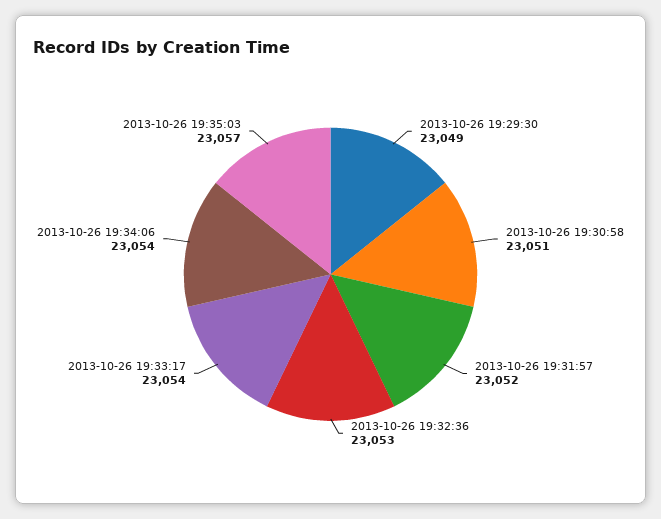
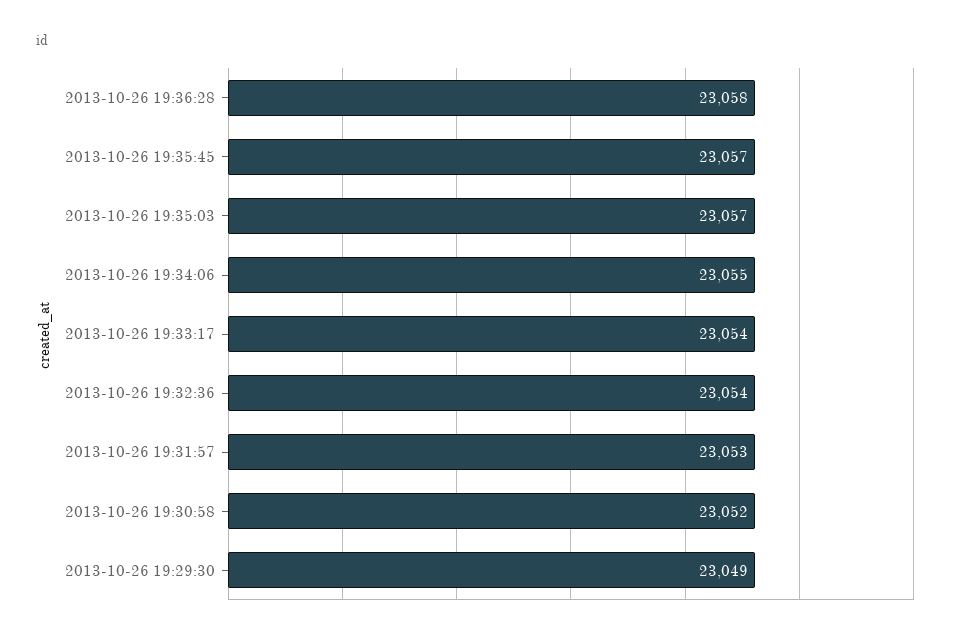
2013-10-26 19:30:58: 23051 -> 23052
2013-10-26 19:31:57: 23052 -> 23053
2013-10-26 19:32:36: 23053 -> 23054
2013-10-26 19:34:06: 23054 -> 23055
2013-10-26 19:36:28: none -> 23058
2013-10-26 19:35:45: none -> 23057

